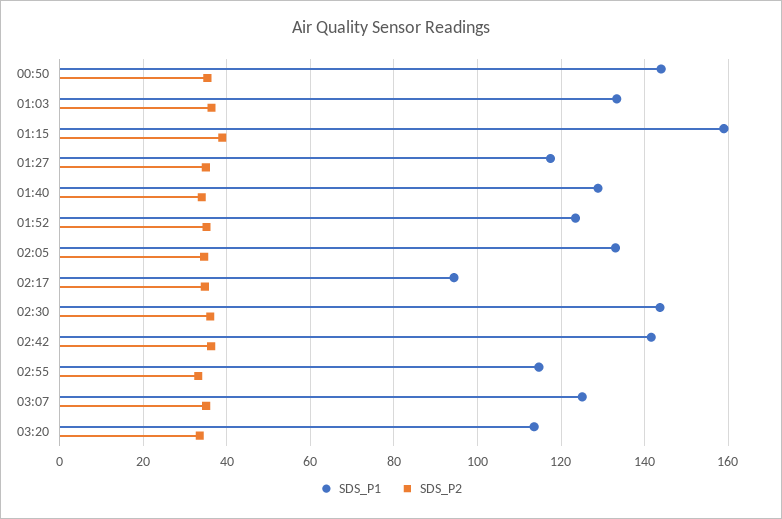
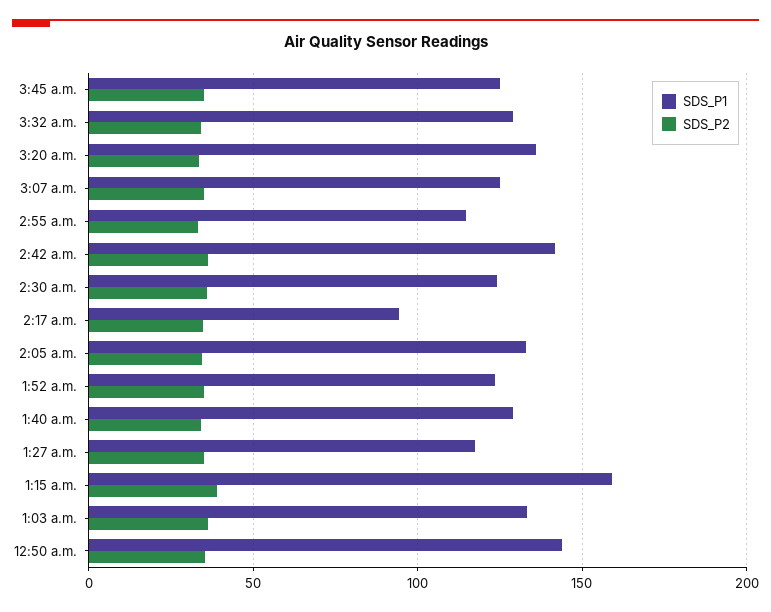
SDS_P1, 02:30: 144 -> 125
SDS_P1, 03:20: 114 -> 135
SDS_P1, 3:45 a.m.: none -> 125
SDS_P2, 3:45 a.m.: none -> 35
SDS_P1, 3:32 a.m.: none -> 130
SDS_P2, 3:32 a.m.: none -> 35

